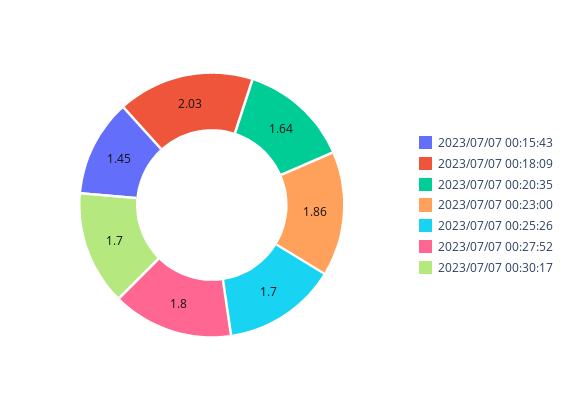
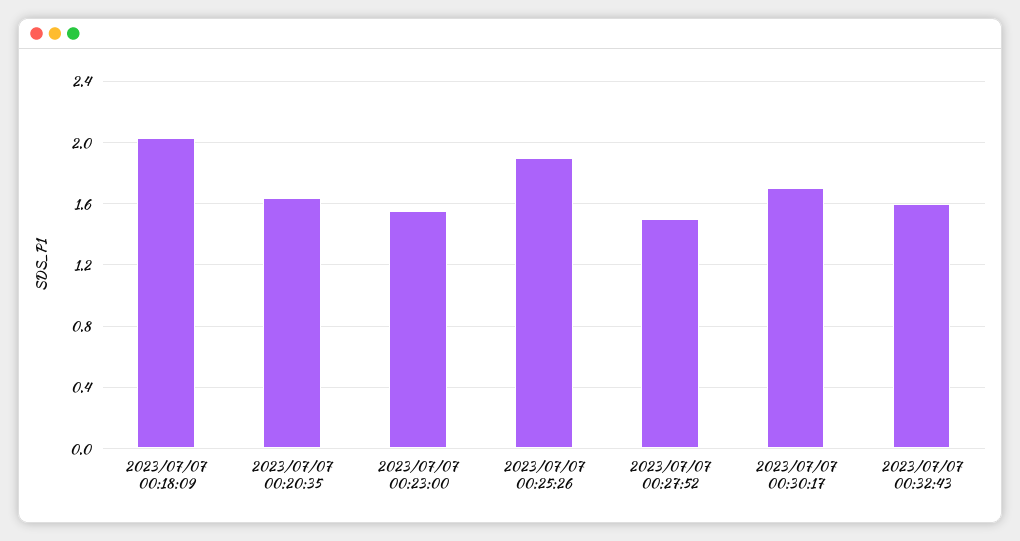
2023/07/07 00:15:43: 1.45 -> none
2023/07/07 00:23:00: 1.86 -> 1.55
2023/07/07 00:25:26: 1.7 -> 1.9
2023/07/07 00:27:52: 1.8 -> 1.5
2023/07/07 00:32:43: none -> 1.6

